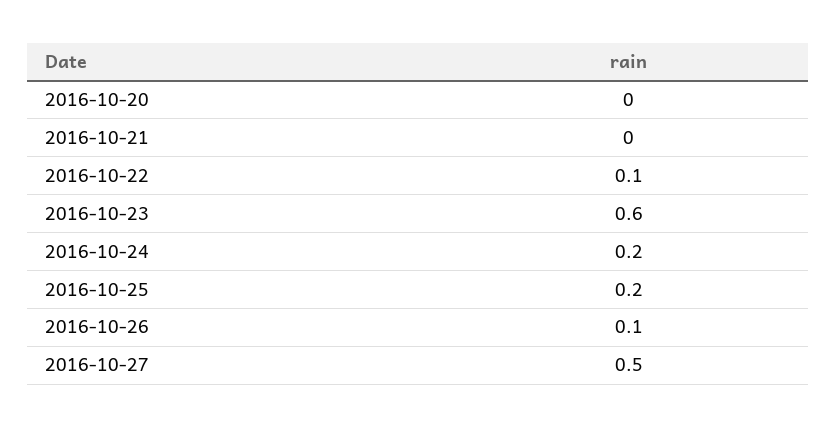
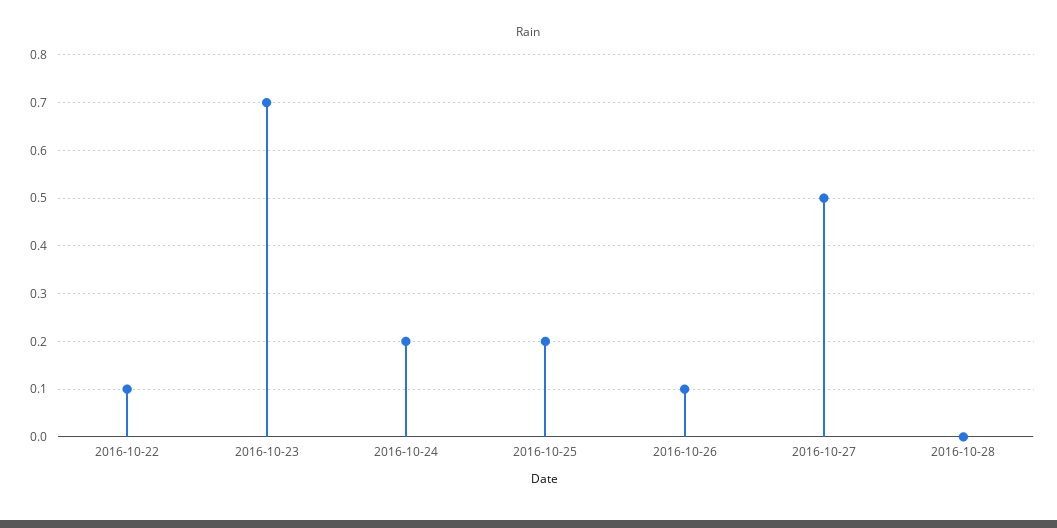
2016-10-20: 0 -> none
2016-10-21: 0 -> none
2016-10-23: 0.6 -> 0.7
2016-10-28: none -> 0

